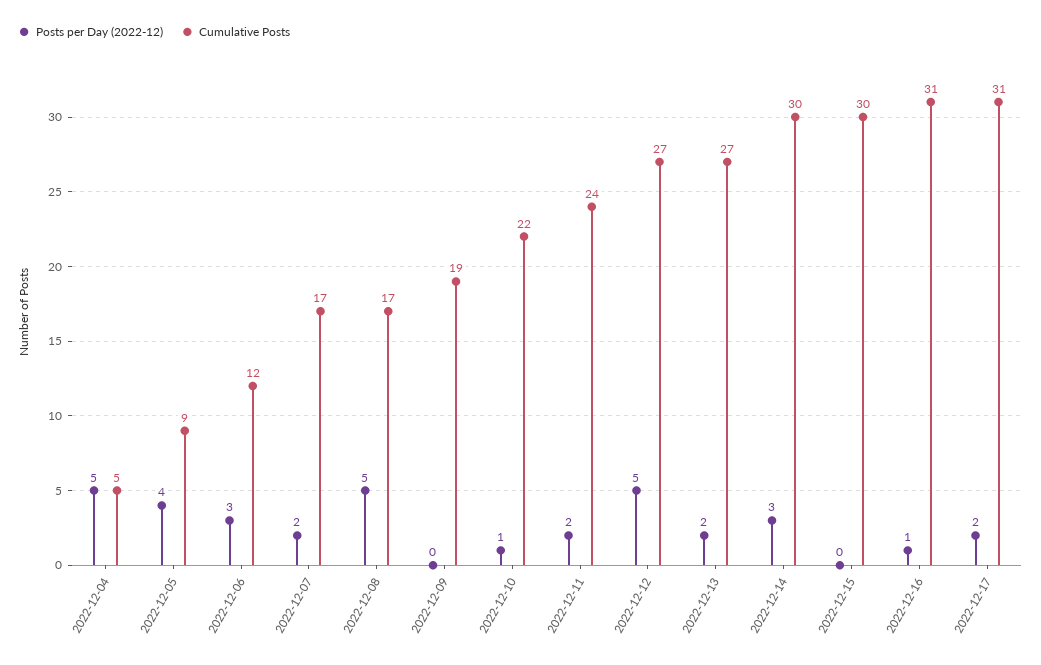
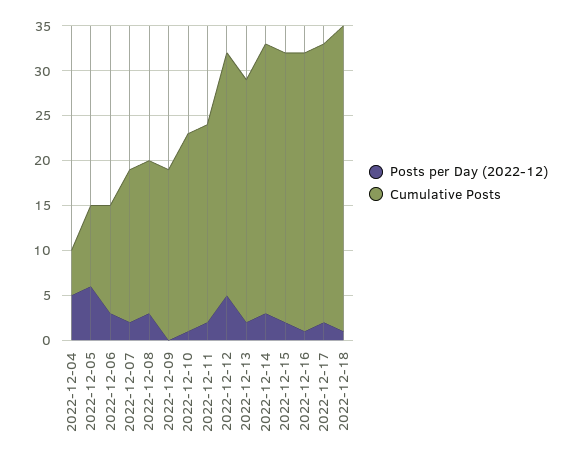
Posts per Day (2022-12), 2022-12-05: 4 -> 6
Posts per Day (2022-12), 2022-12-08: 5 -> 3
Cumulative Posts, 2022-12-11: 24 -> 22
Posts per Day (2022-12), 2022-12-15: 0 -> 2
Posts per Day (2022-12), 2022-12-18: none -> 1
Cumulative Posts, 2022-12-18: none -> 34

